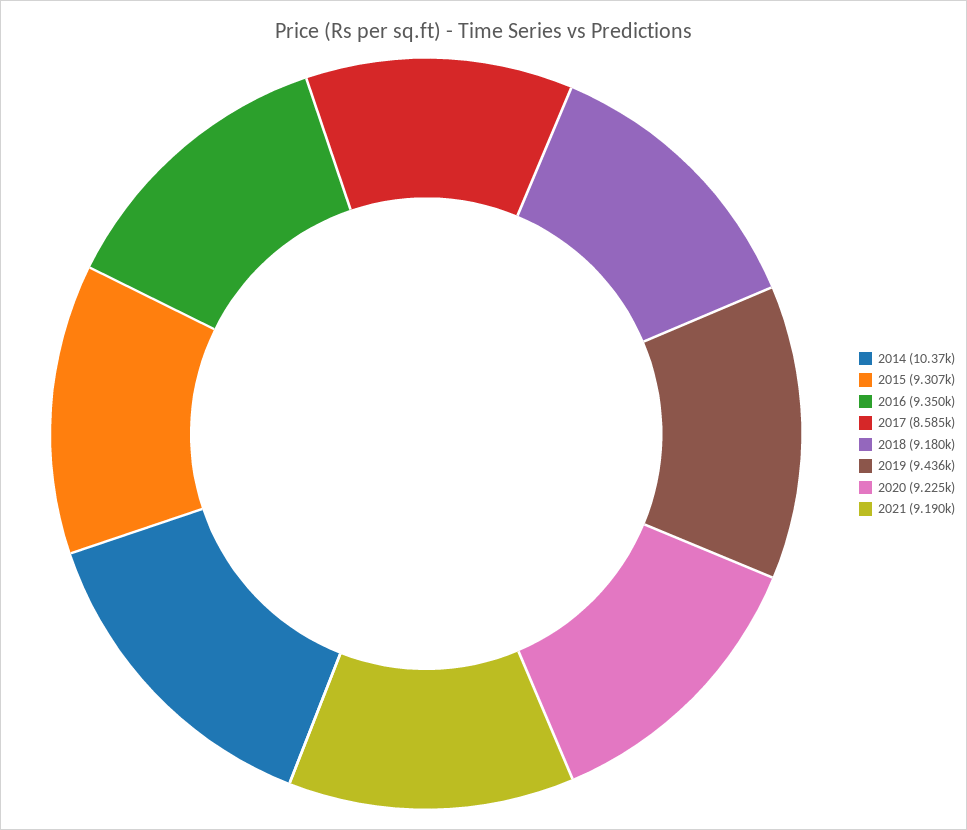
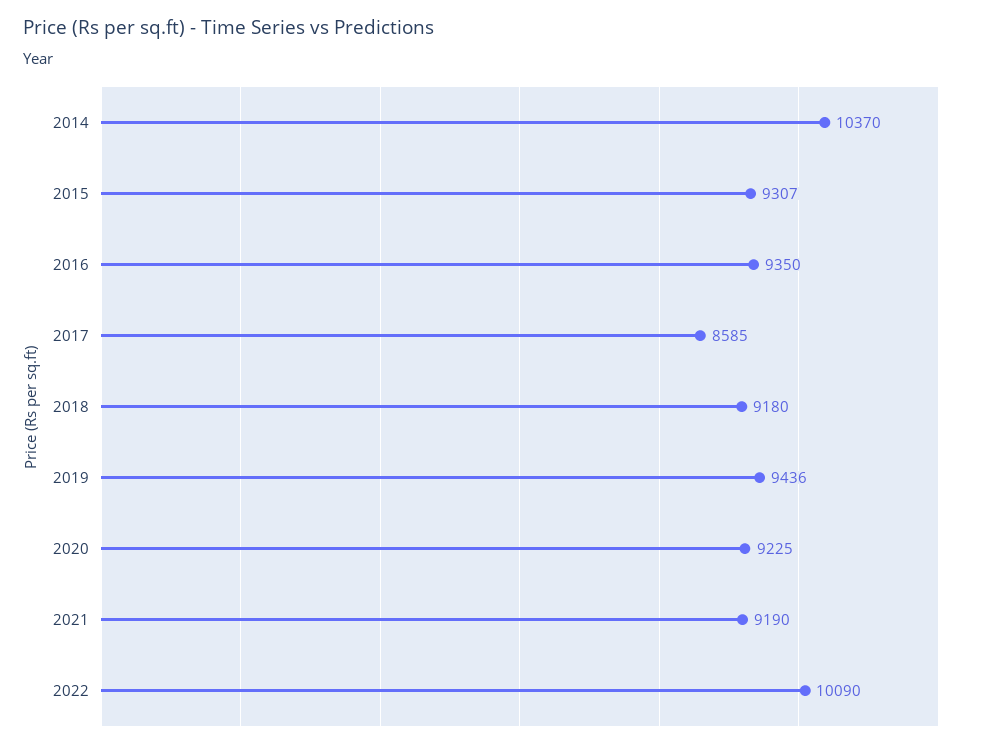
2022: none -> 10090

